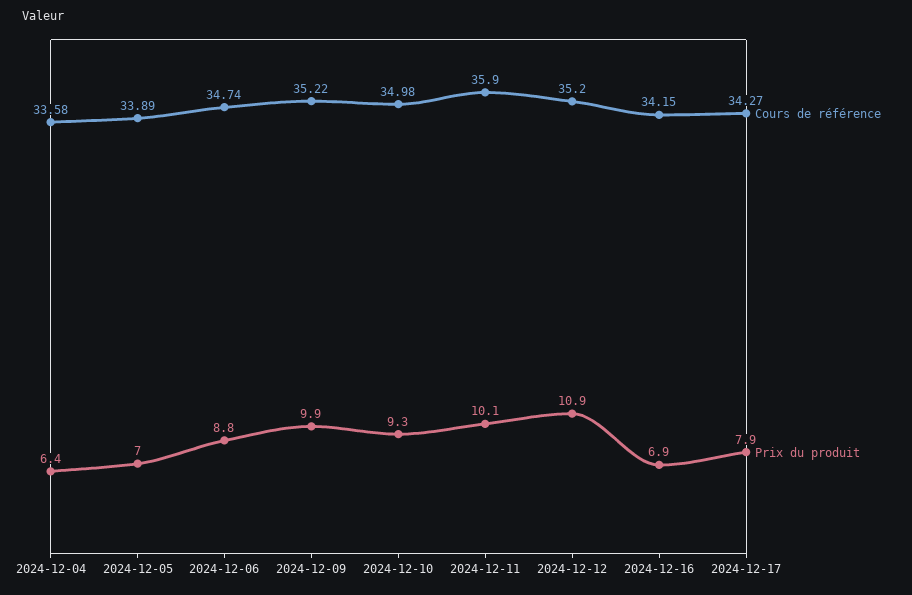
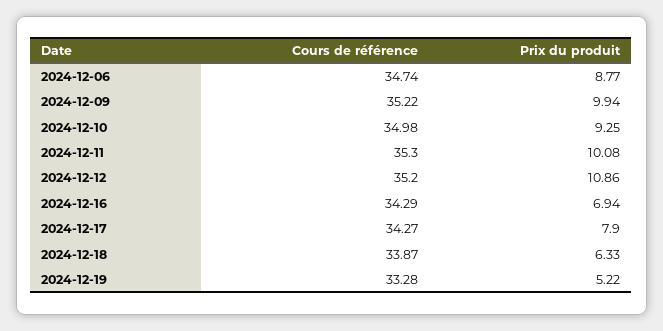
Cours de référence, 2024-12-04: 33.58 -> none
Prix du produit, 2024-12-04: 6.4 -> none
Cours de référence, 2024-12-05: 33.89 -> none
Prix du produit, 2024-12-05: 7 -> none
Cours de référence, 2024-12-11: 35.9 -> 35.3
Cours de référence, 2024-12-16: 34.15 -> 34.29
Cours de référence, 2024-12-18: none -> 33.87
Prix du produit, 2024-12-18: none -> 6.33
Cours de référence, 2024-12-19: none -> 33.28
Prix du produit, 2024-12-19: none -> 5.22

